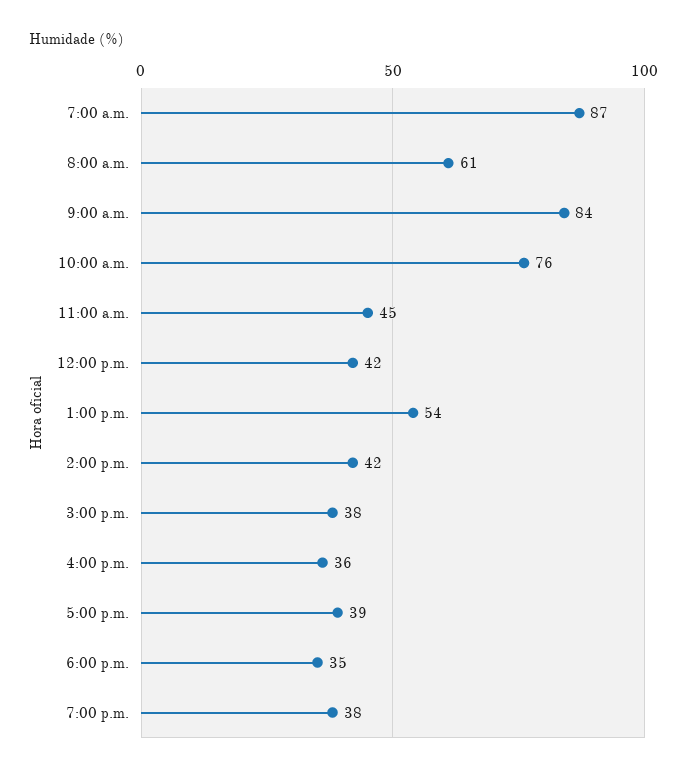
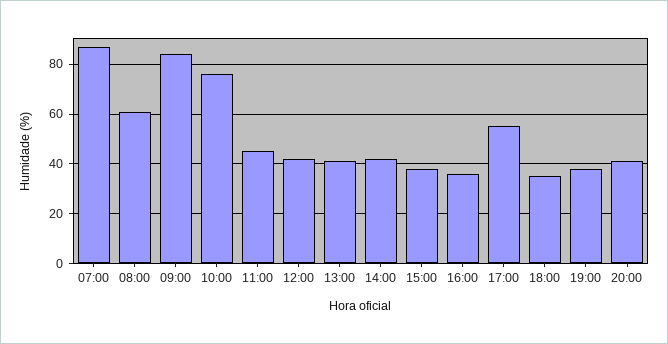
1:00 p.m.: 54 -> 40
5:00 p.m.: 39 -> 55
20:00: none -> 40

